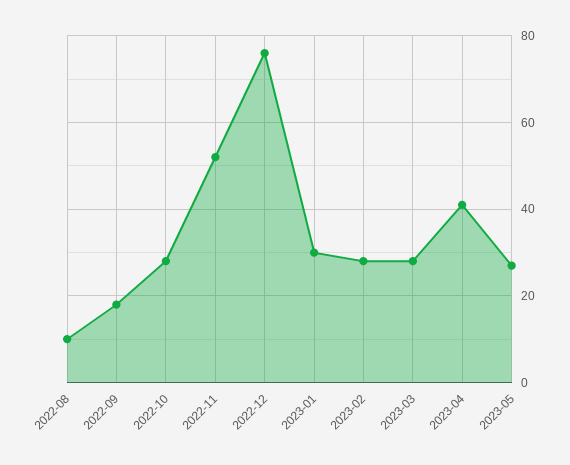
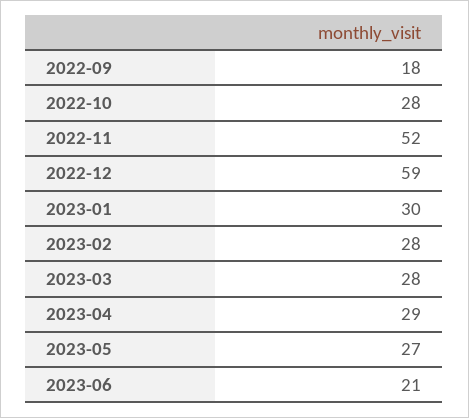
2022-08: 10 -> none
2022-12: 75 -> 59
2023-04: 40 -> 29
2023-06: none -> 21

